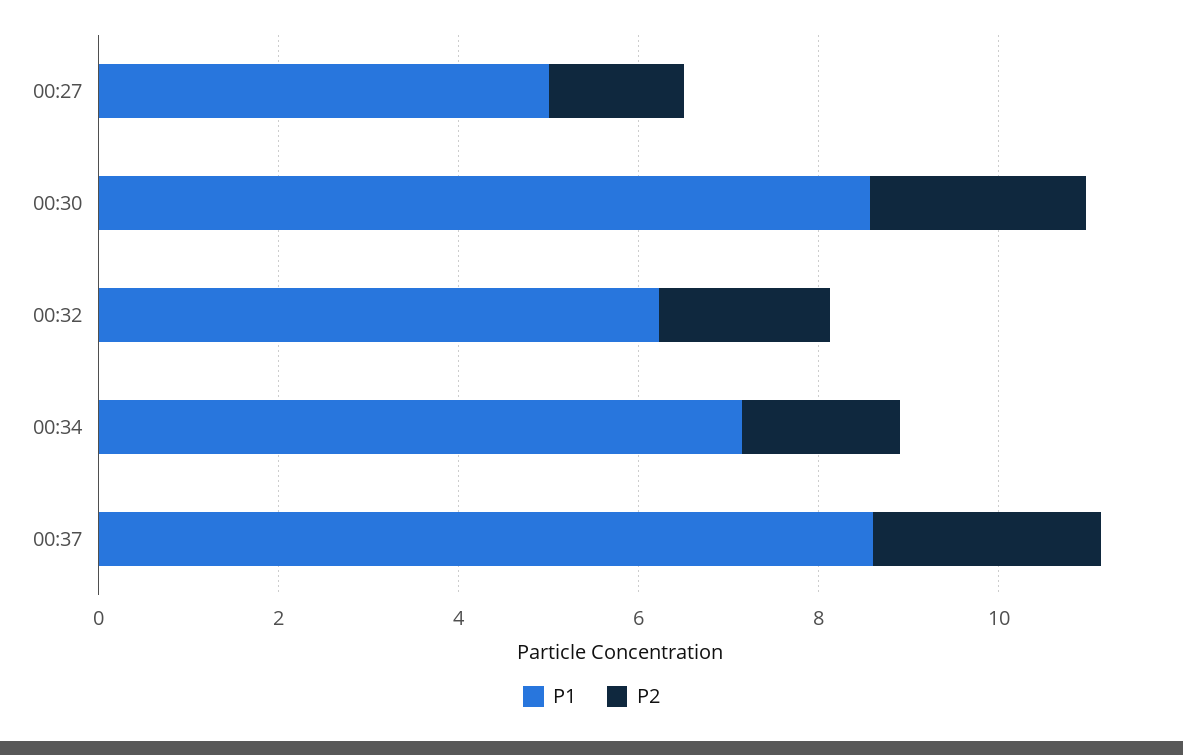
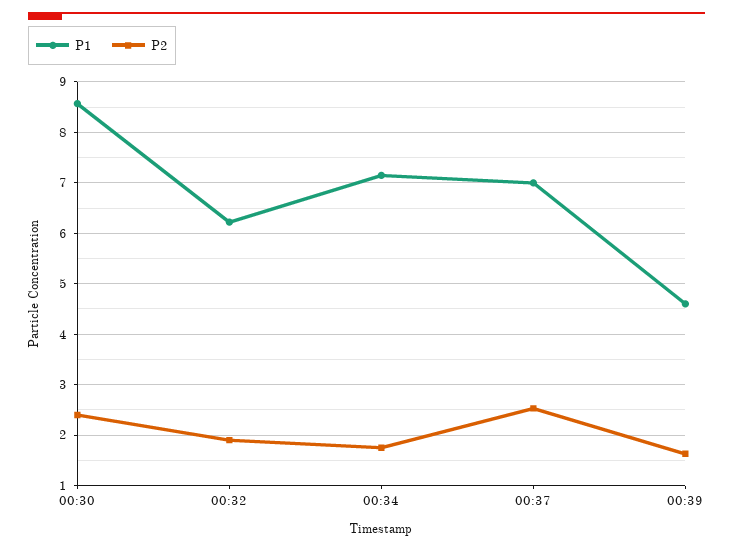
P1, 00:27: 5 -> none
P2, 00:27: 1.5 -> none
P1, 00:37: 8.5 -> 7
P1, 00:39: none -> 4.6
P2, 00:39: none -> 1.6

